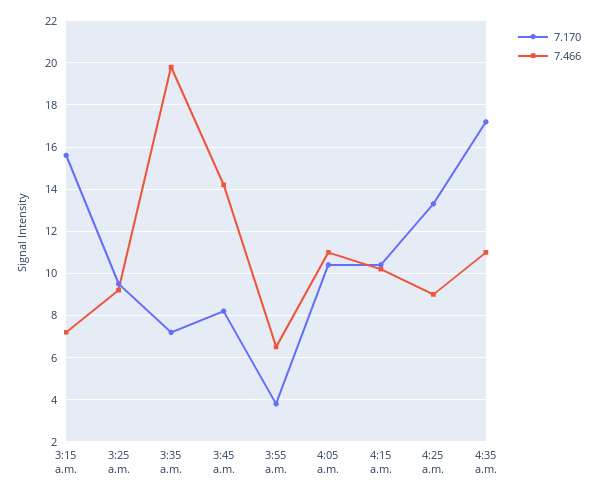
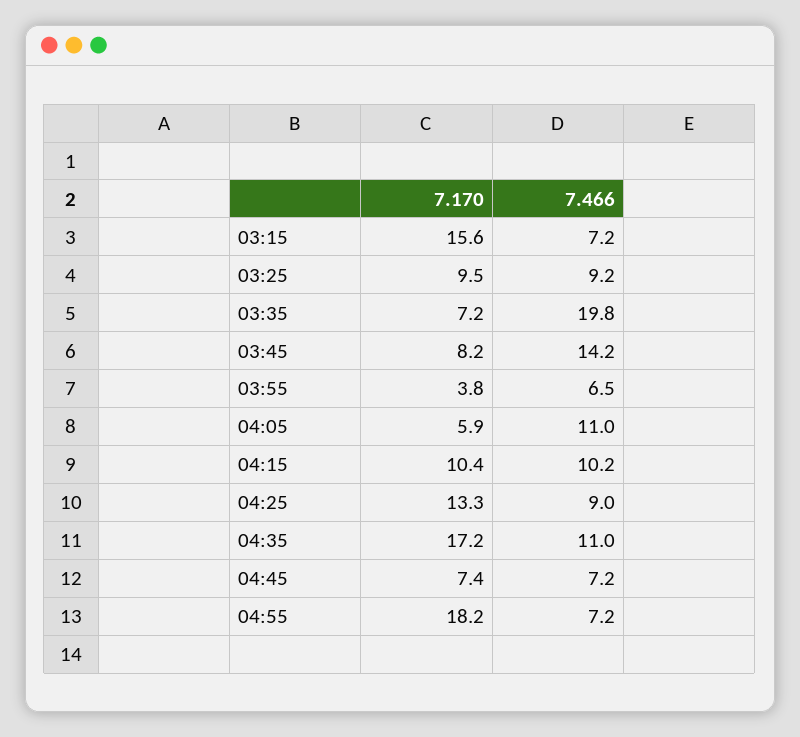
7.170, 4:05 a.m.: 10.5 -> 5.9
7.170, 04:45: none -> 7.4
7.466, 04:45: none -> 7.2
7.170, 04:55: none -> 18.2
7.466, 04:55: none -> 7.2

